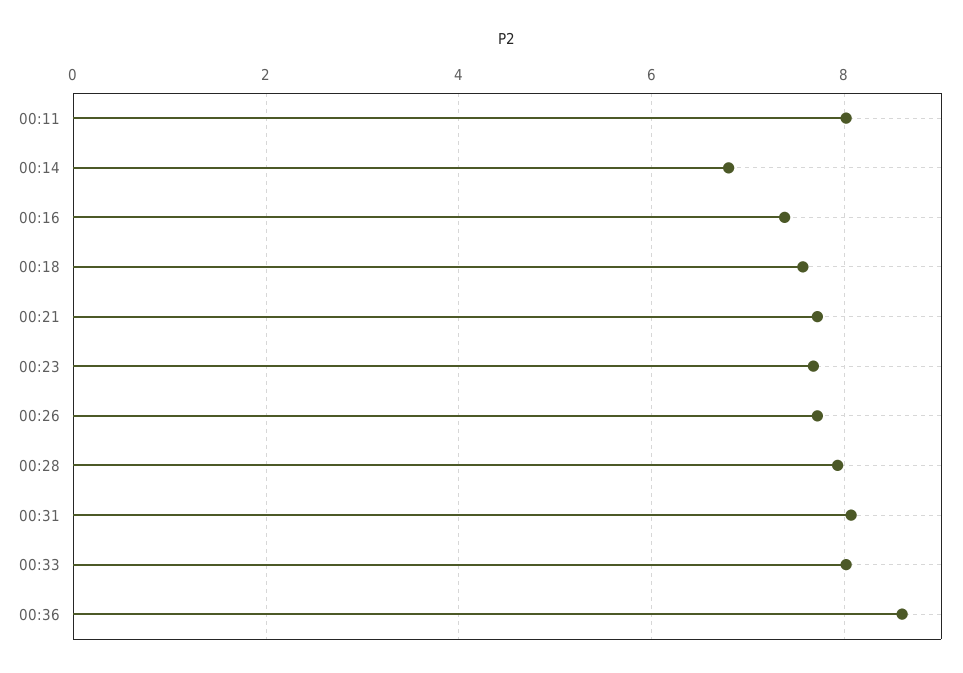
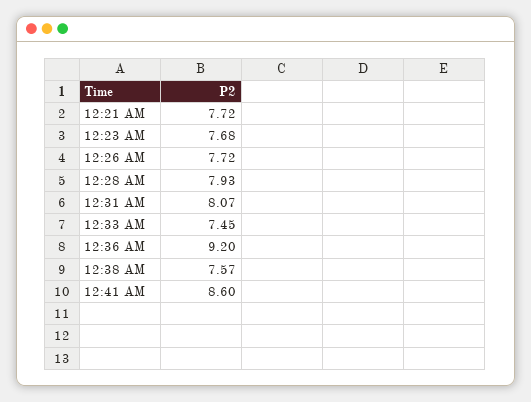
00:11: 8 -> none
00:14: 6.8 -> none
00:16: 7.4 -> none
00:18: 7.6 -> none
00:33: 8 -> 7.45
00:36: 8.6 -> 9.2
12:38 AM: none -> 7.57
12:41 AM: none -> 8.6

